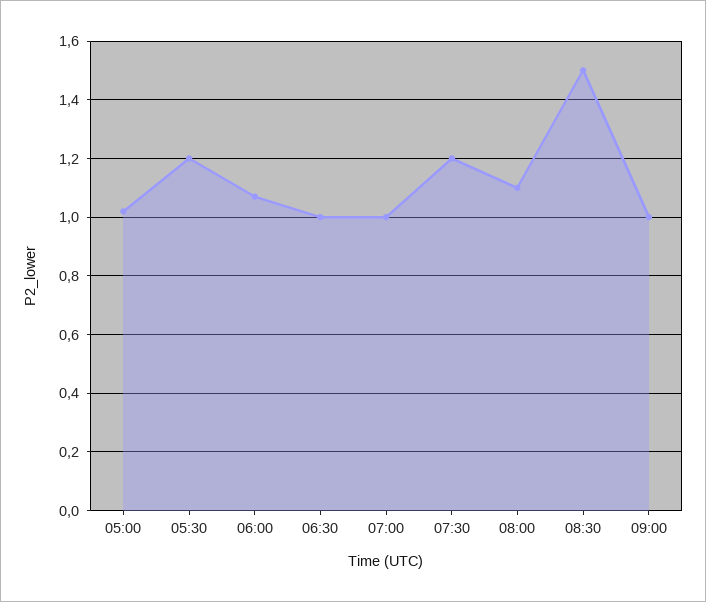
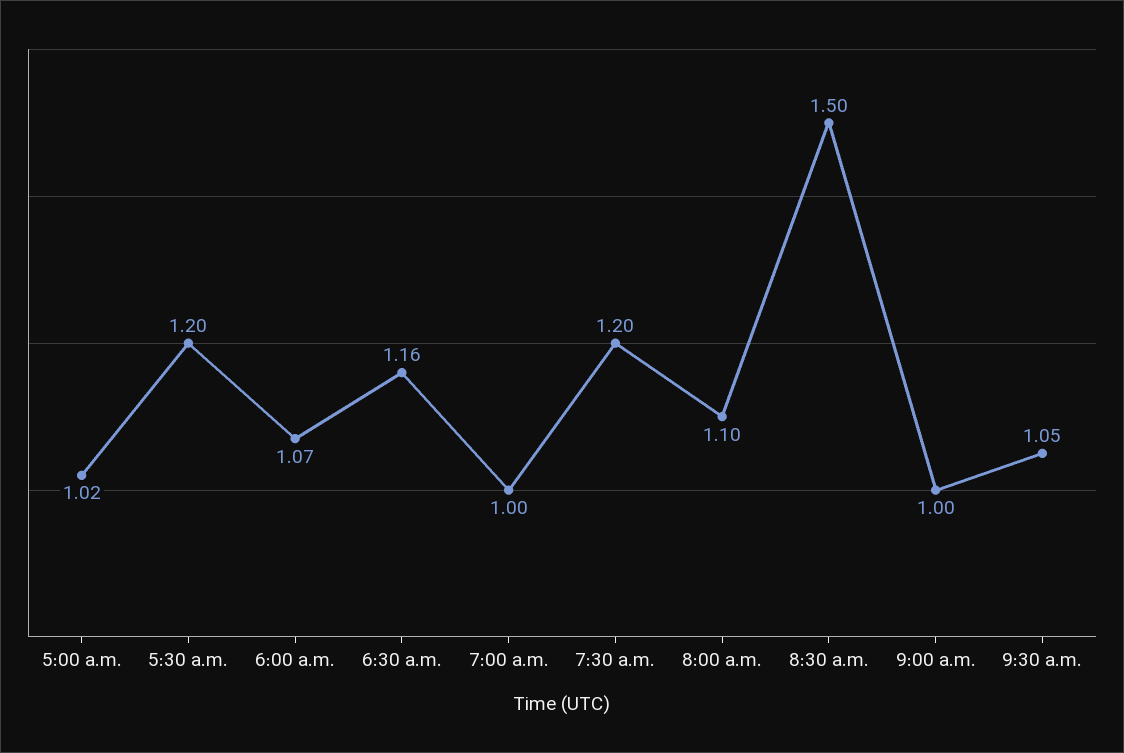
06:30: 1 -> 1.16
9:30 a.m.: none -> 1.05

